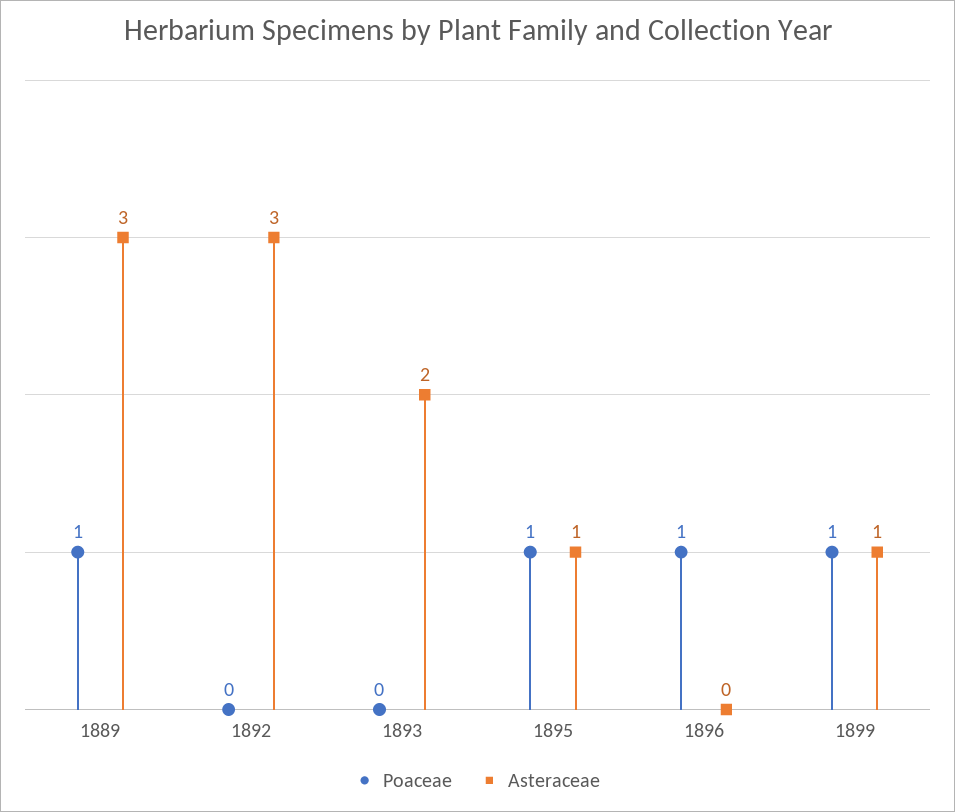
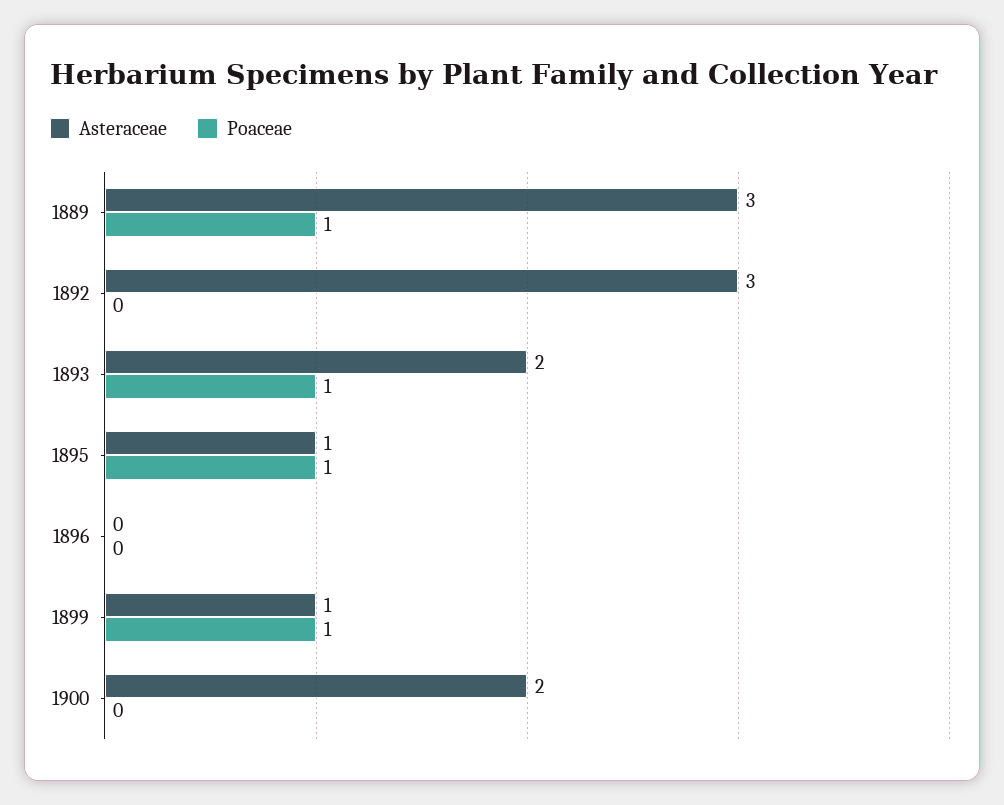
Poaceae, 1893: 0 -> 1
Poaceae, 1896: 1 -> 0
Asteraceae, 1900: none -> 2
Poaceae, 1900: none -> 0

